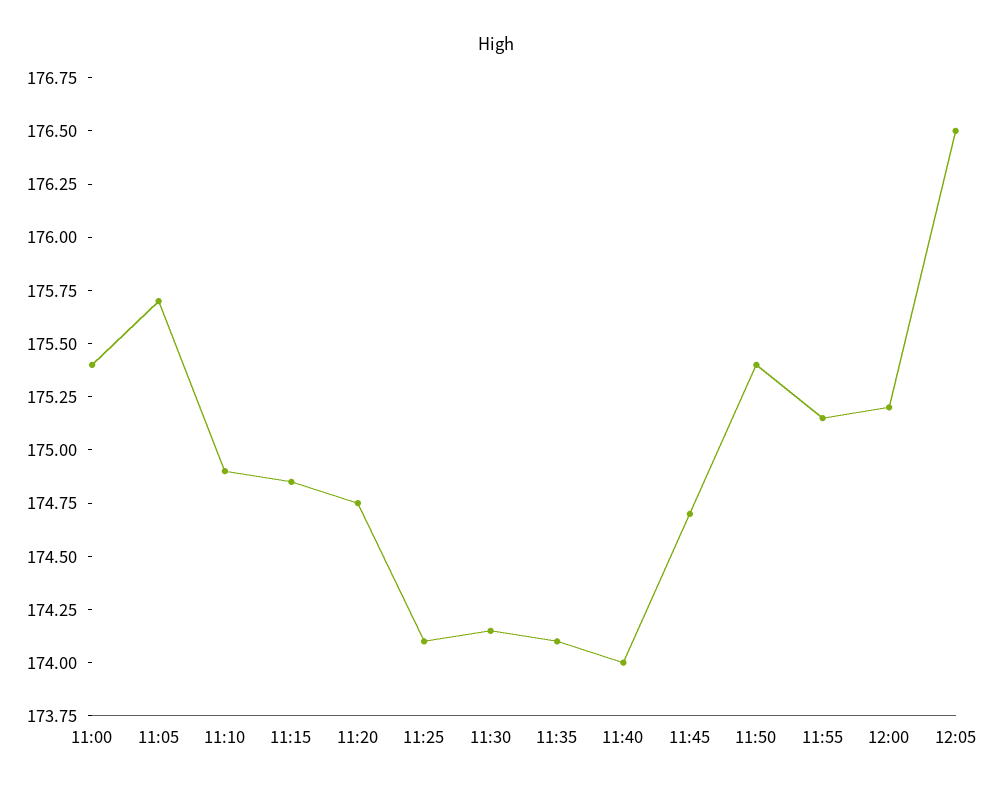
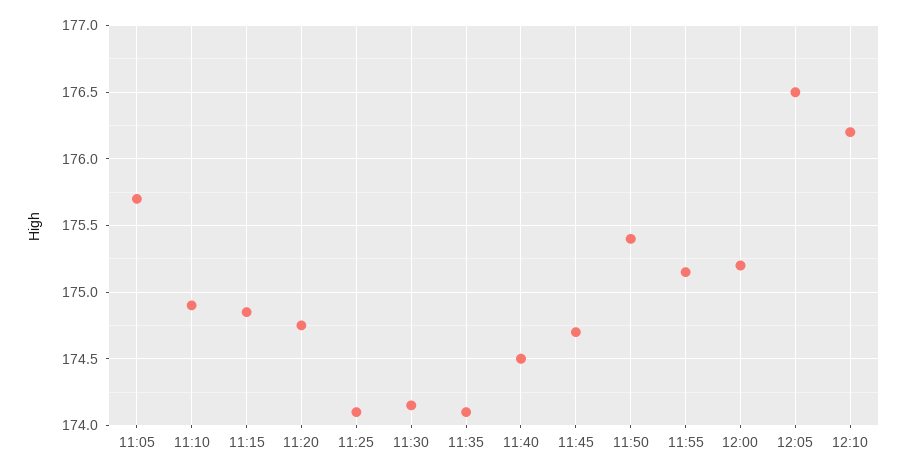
11:00: 175.4 -> none
11:40: 174 -> 174.5
12:10: none -> 176.2

